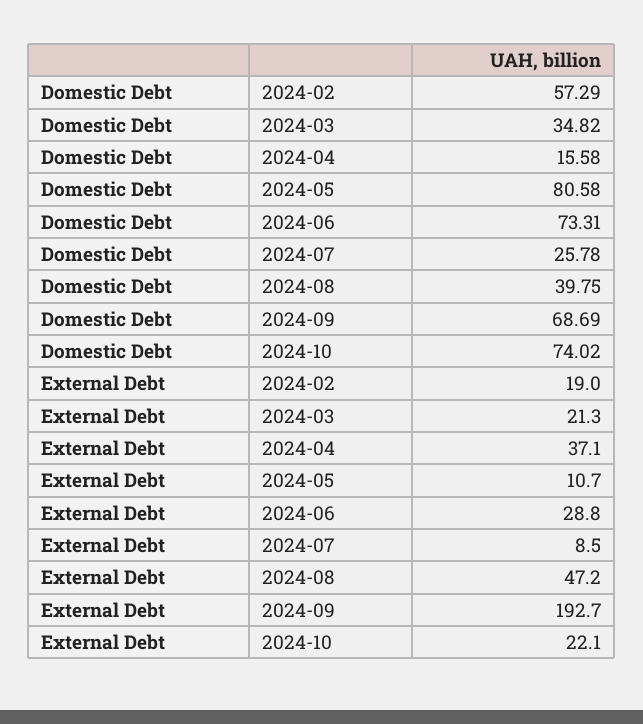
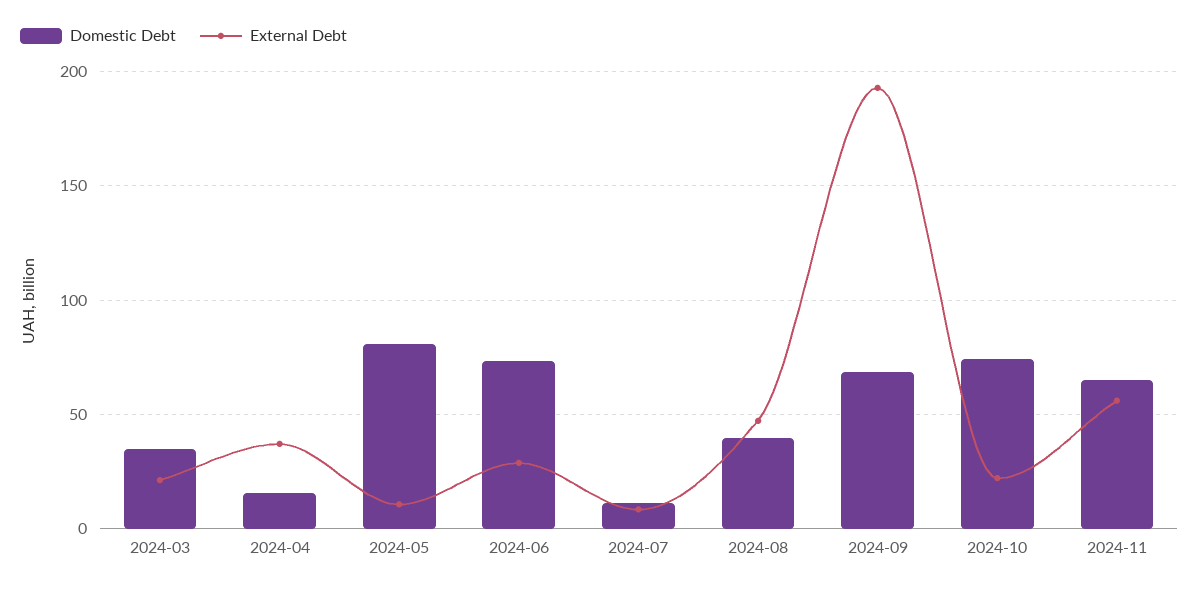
Domestic Debt, 2024-02: 57.29 -> none
Domestic Debt, 2024-07: 25.78 -> 10
External Debt, 2024-02: 19 -> none
Domestic Debt, 2024-11: none -> 65
External Debt, 2024-11: none -> 55

